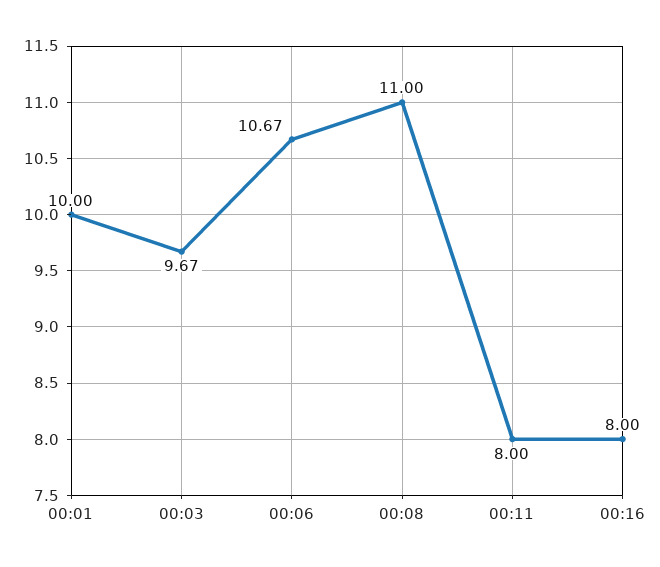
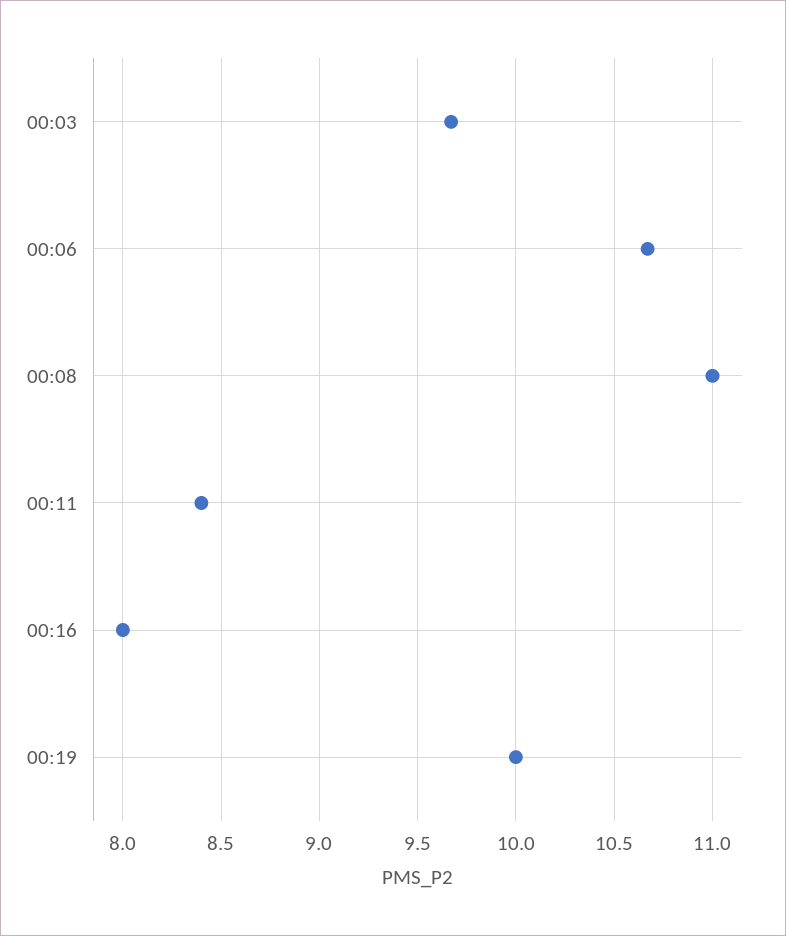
00:01: 10 -> none
00:11: 8 -> 8.4
00:19: none -> 10

